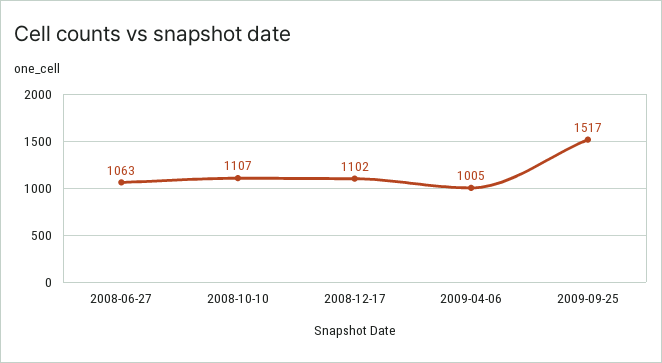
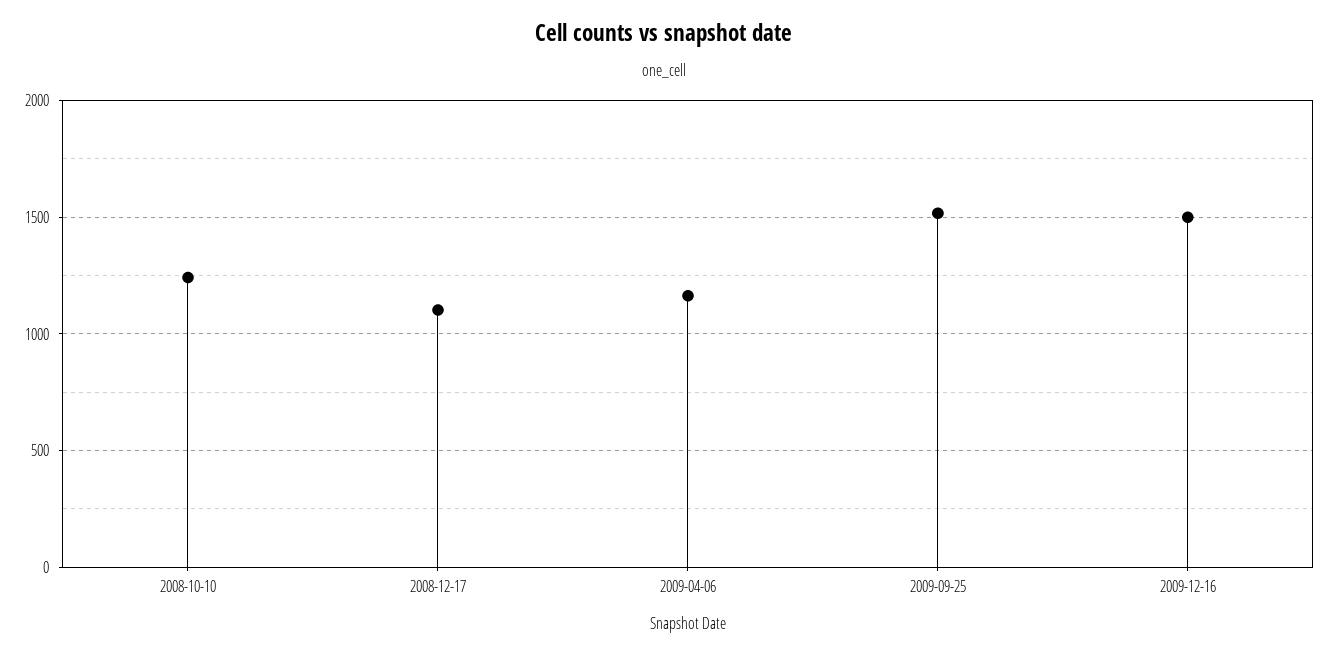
2008-06-27: 1063 -> none
2008-10-10: 1107 -> 1250
2009-04-06: 1005 -> 1150
2009-12-16: none -> 1500

